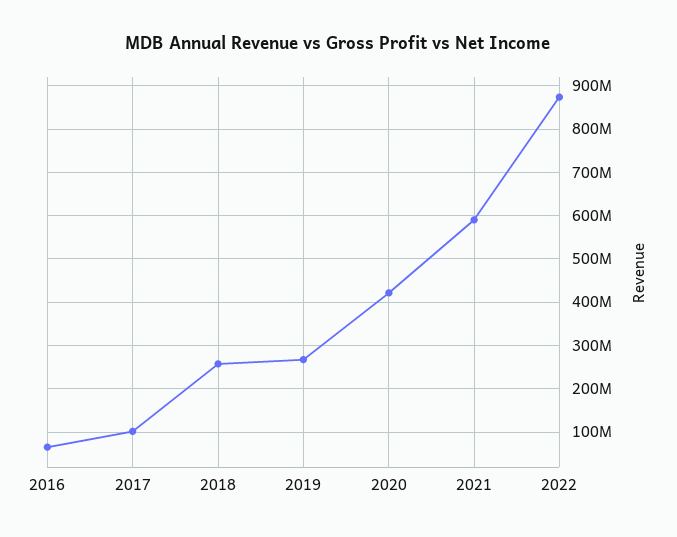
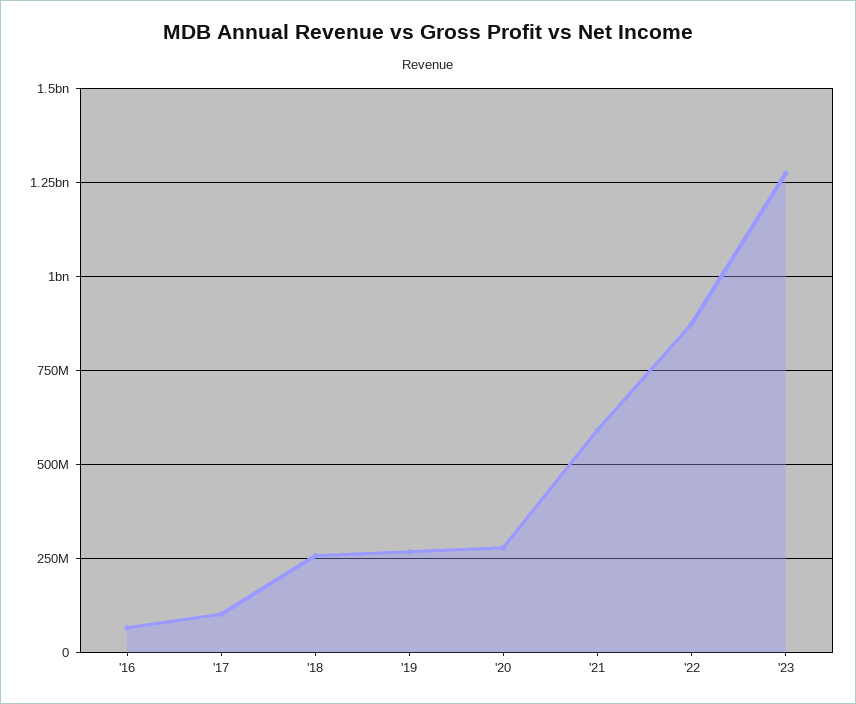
2020: 420000000 -> 275000000
'23: none -> 1275000000

